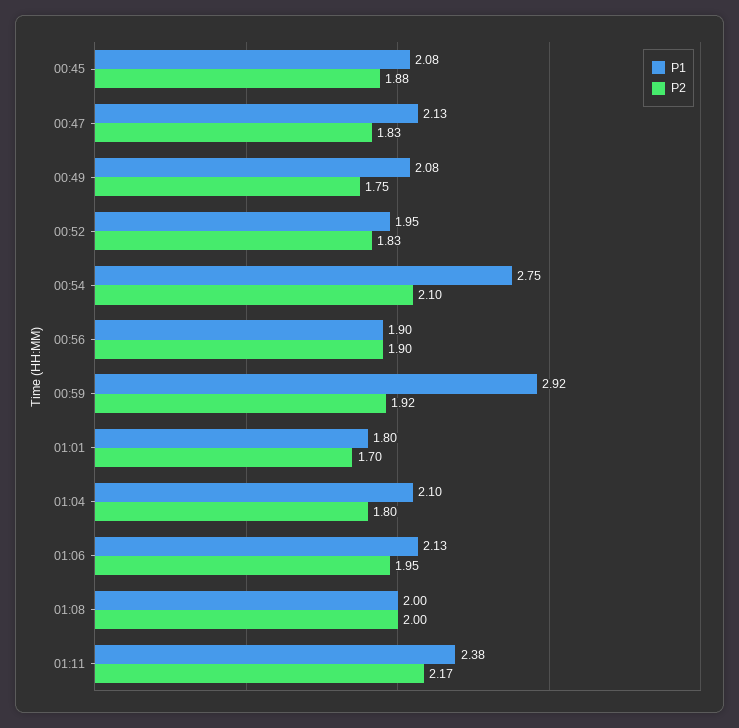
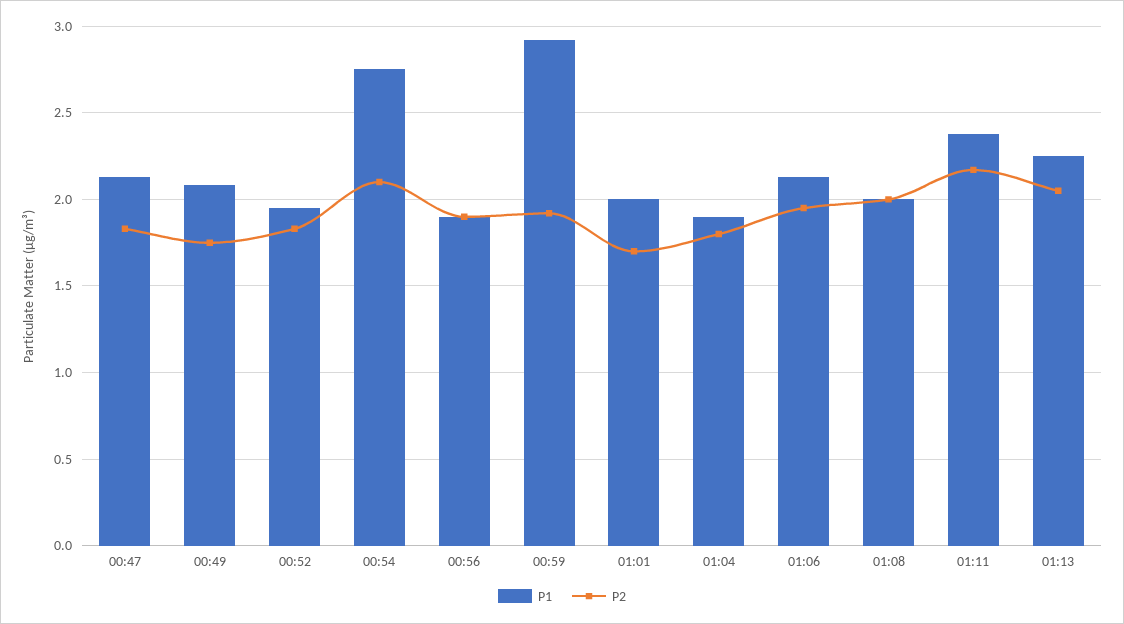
P1, 00:45: 2.08 -> none
P2, 00:45: 1.88 -> none
P1, 01:01: 1.8 -> 2
P1, 01:04: 2.1 -> 1.9
P1, 01:13: none -> 2.25
P2, 01:13: none -> 2.05

